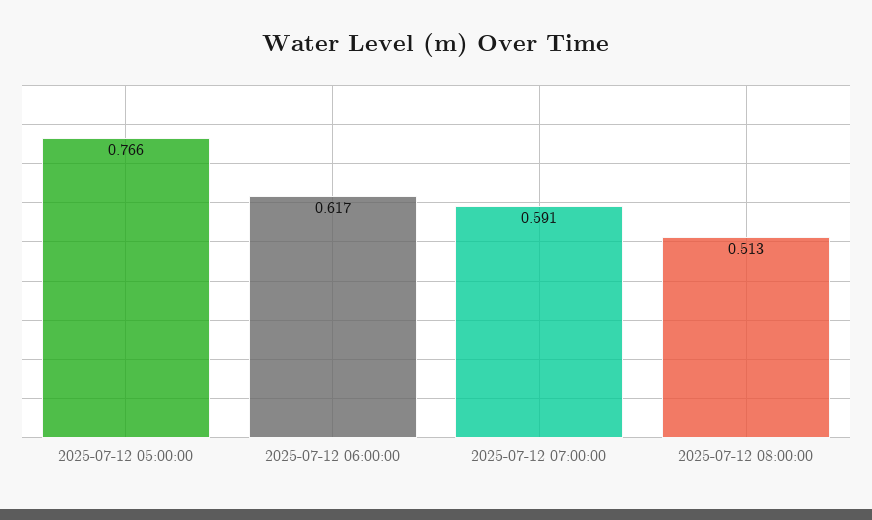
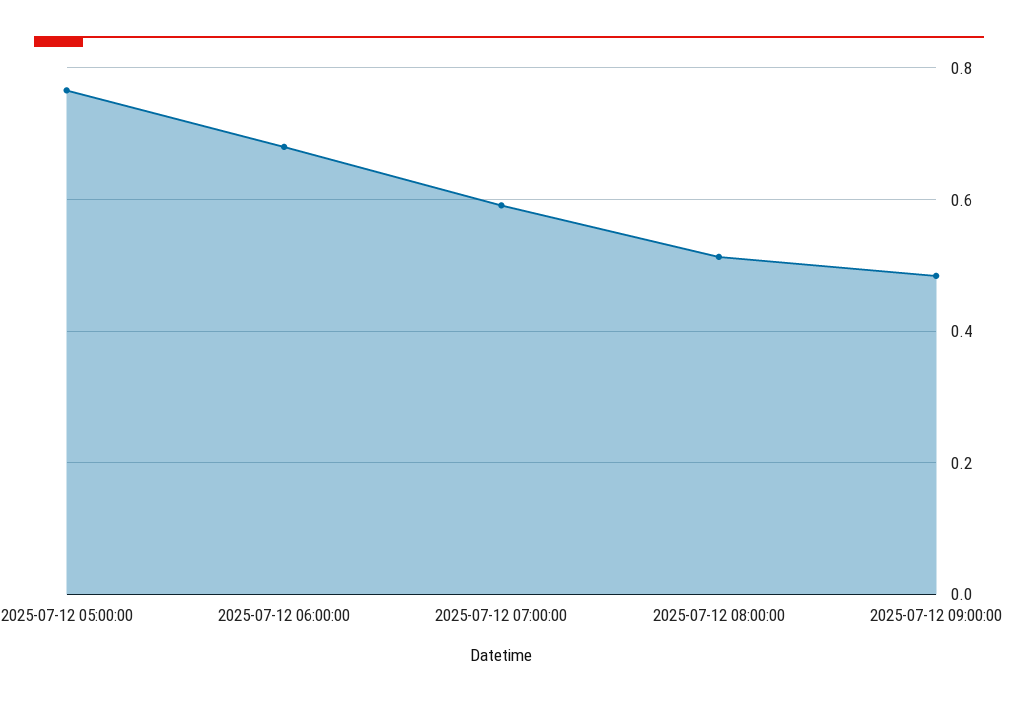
2025-07-12 06:00:00: 0.617 -> 0.68
2025-07-12 09:00:00: none -> 0.48

